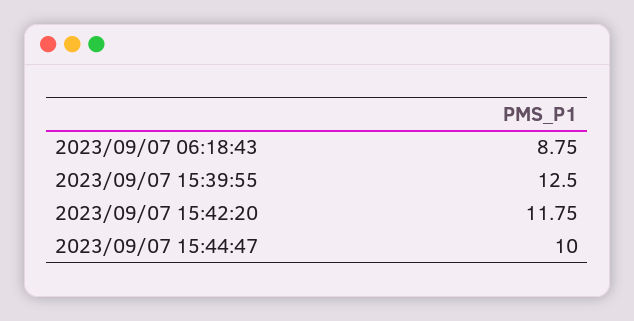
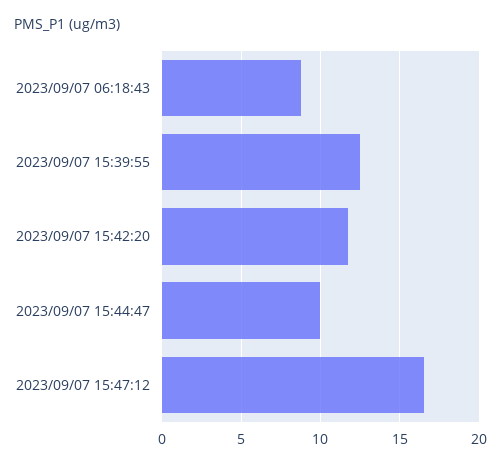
2023/09/07 15:47:12: none -> 16.5

